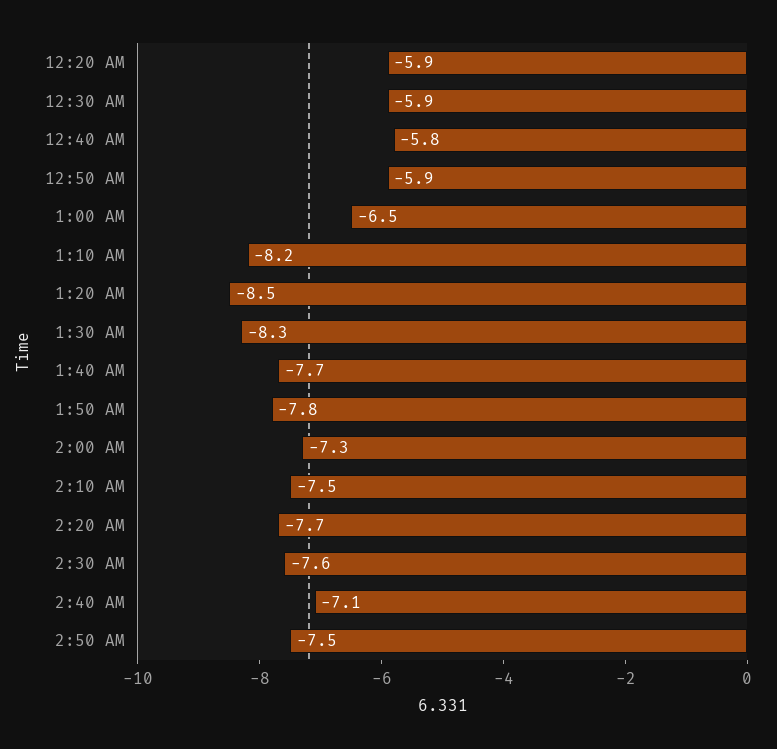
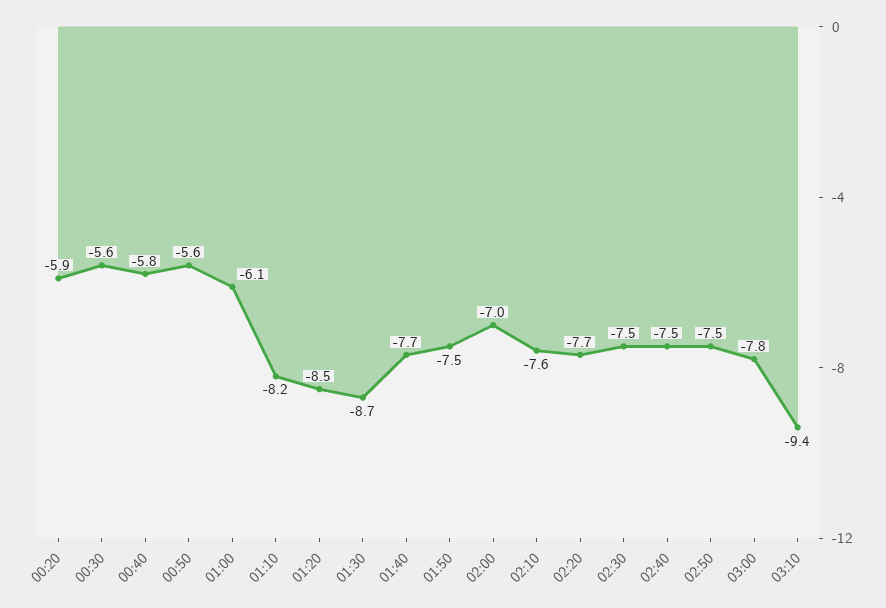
12:30 AM: -5.9 -> -5.6
12:50 AM: -5.9 -> -5.6
1:00 AM: -6.5 -> -6.1
1:30 AM: -8.3 -> -8.7
1:50 AM: -7.8 -> -7.5
2:00 AM: -7.3 -> -7
2:10 AM: -7.5 -> -7.6
2:30 AM: -7.6 -> -7.5
2:40 AM: -7.1 -> -7.5
03:00: none -> -7.8
03:10: none -> -9.4

